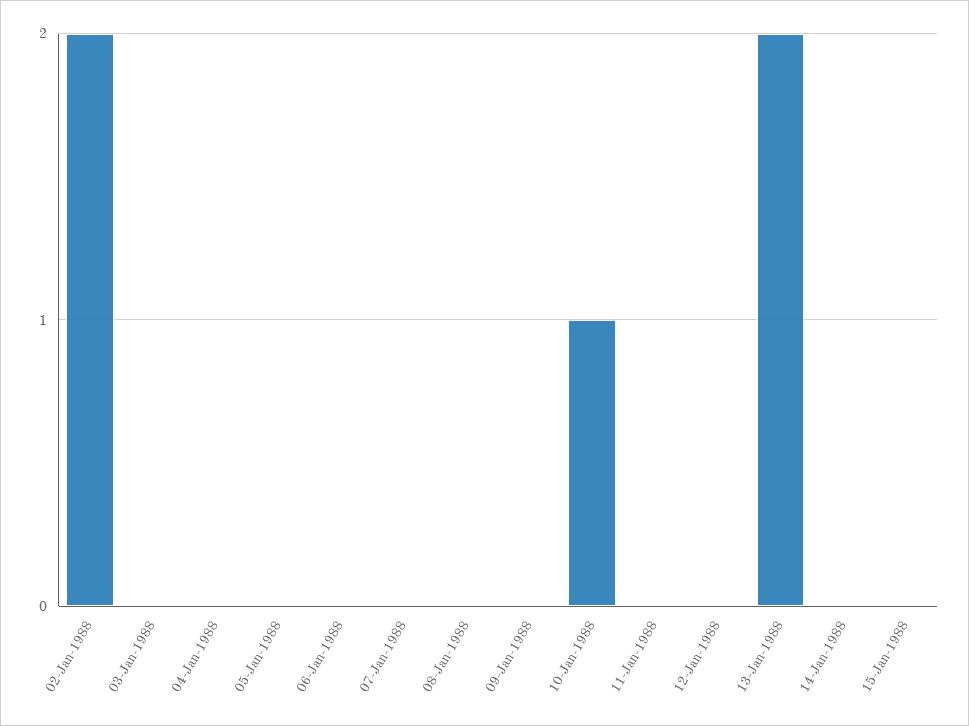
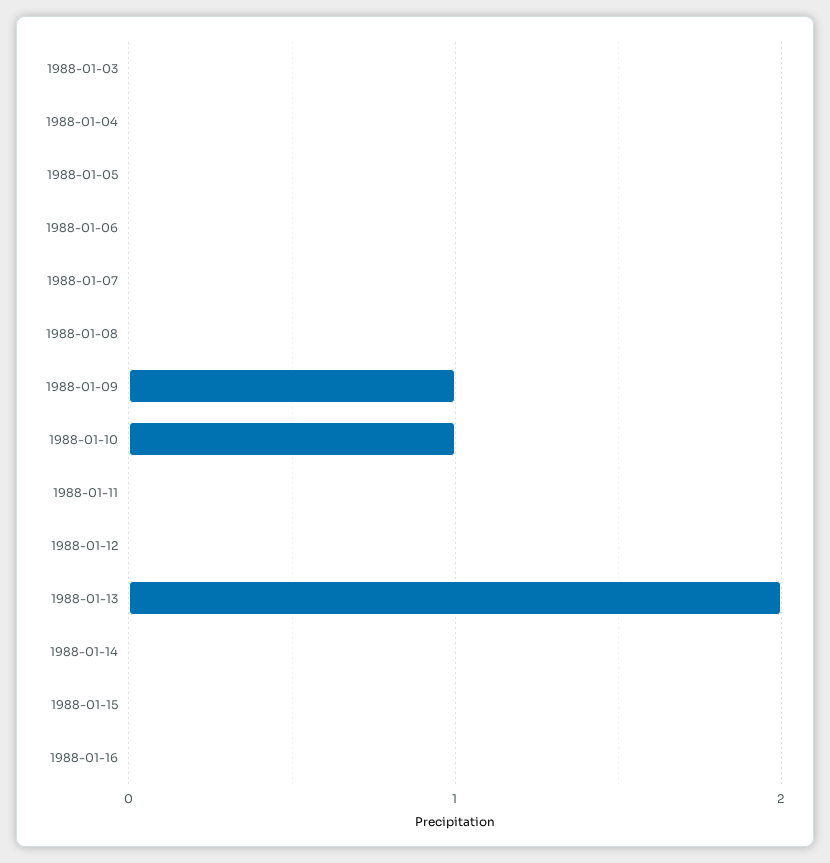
02-Jan-1988: 2 -> none
09-Jan-1988: 0 -> 1
1988-01-16: none -> 0

